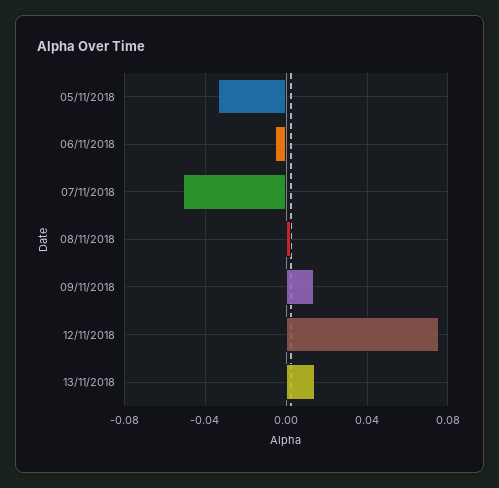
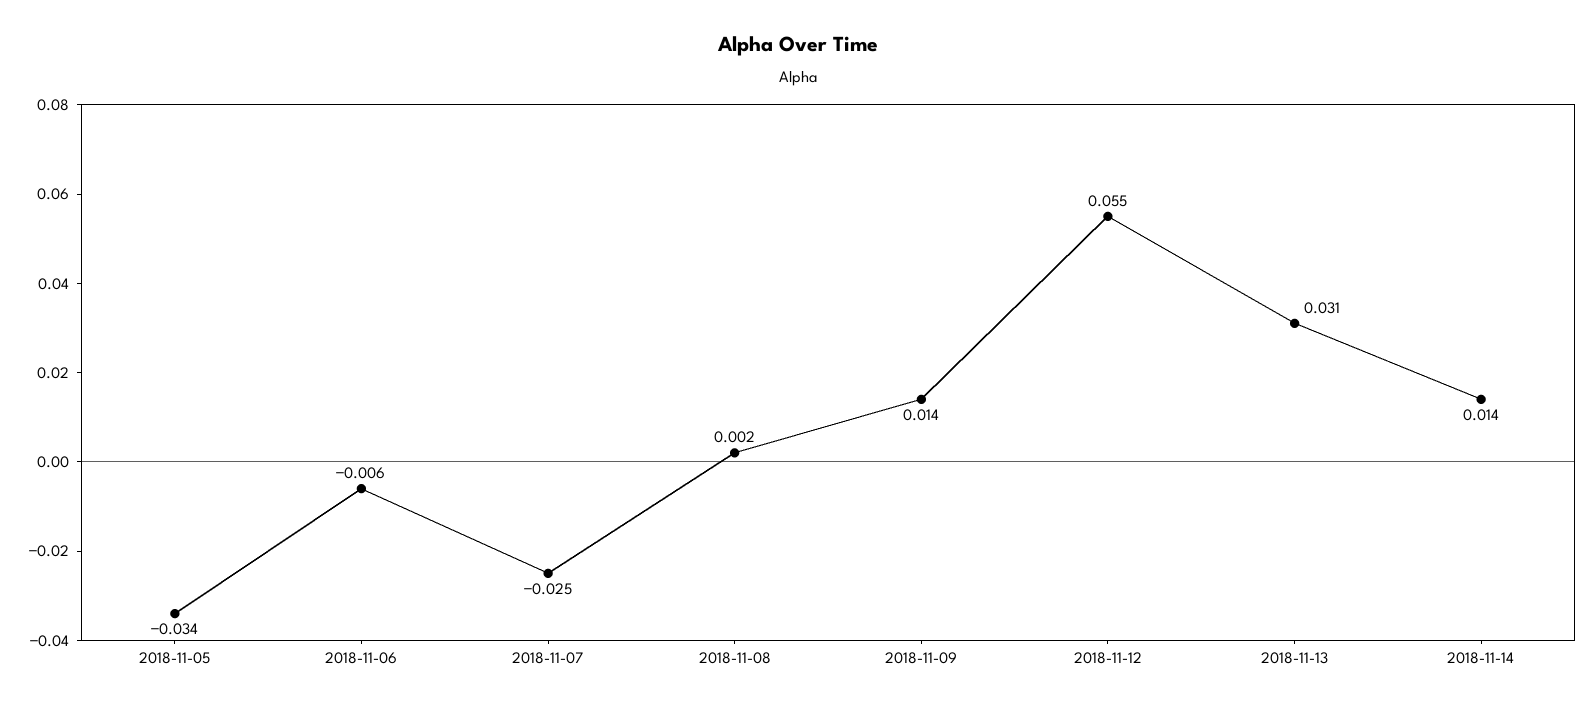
07/11/2018: -0.05 -> -0.025
12/11/2018: 0.075 -> 0.055
13/11/2018: 0.015 -> 0.031
2018-11-14: none -> 0.014

